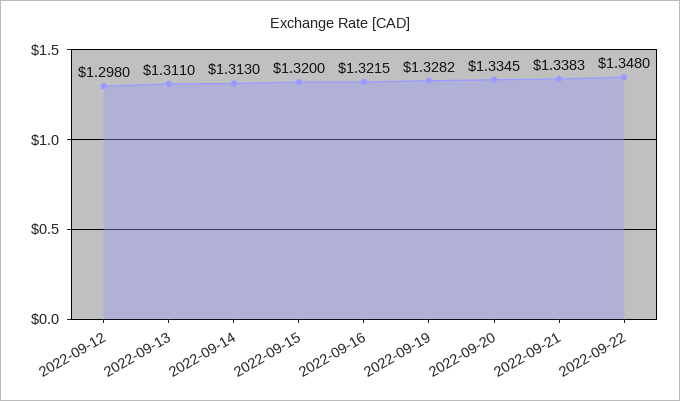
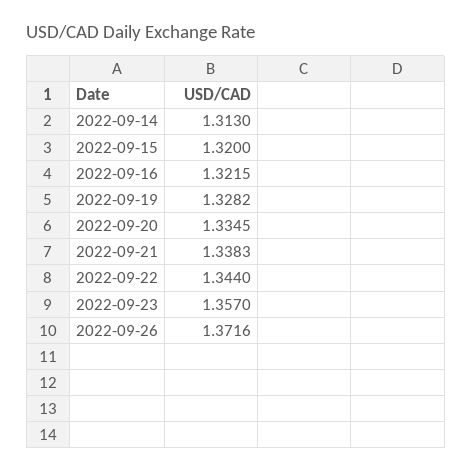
2022-09-12: 1.298 -> none
2022-09-13: 1.311 -> none
2022-09-22: 1.348 -> 1.344
2022-09-23: none -> 1.357
2022-09-26: none -> 1.3716

